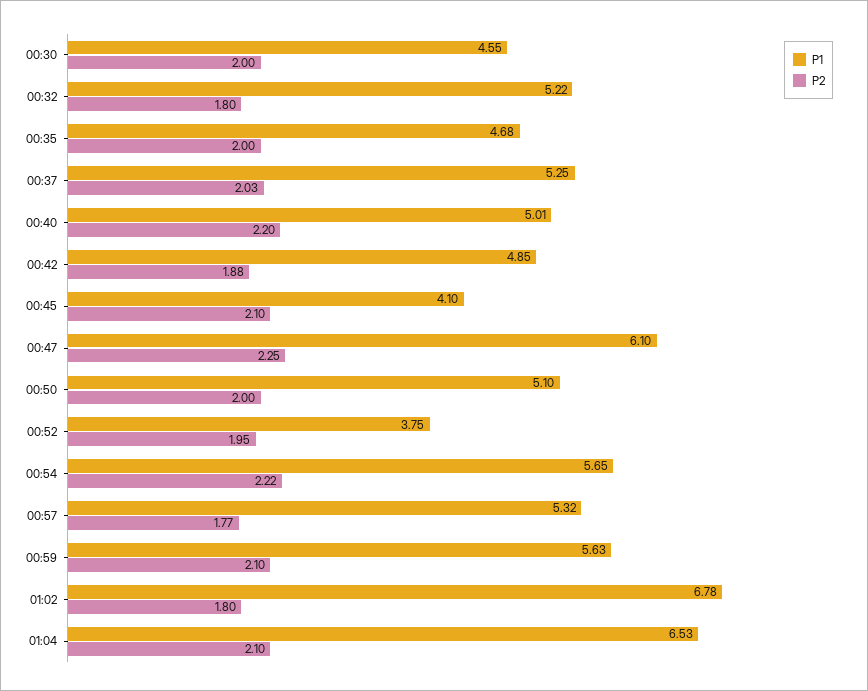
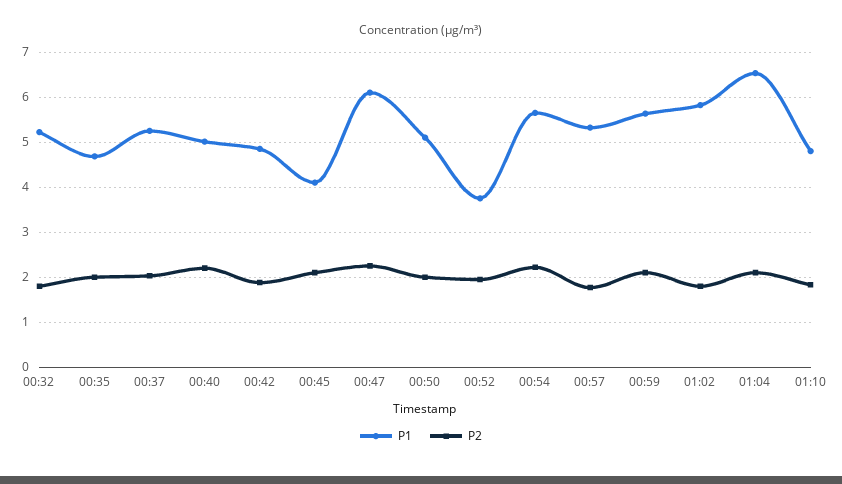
P1, 00:30: 4.55 -> none
P2, 00:30: 2 -> none
P1, 01:02: 6.78 -> 5.8
P1, 01:10: none -> 4.8
P2, 01:10: none -> 1.8

